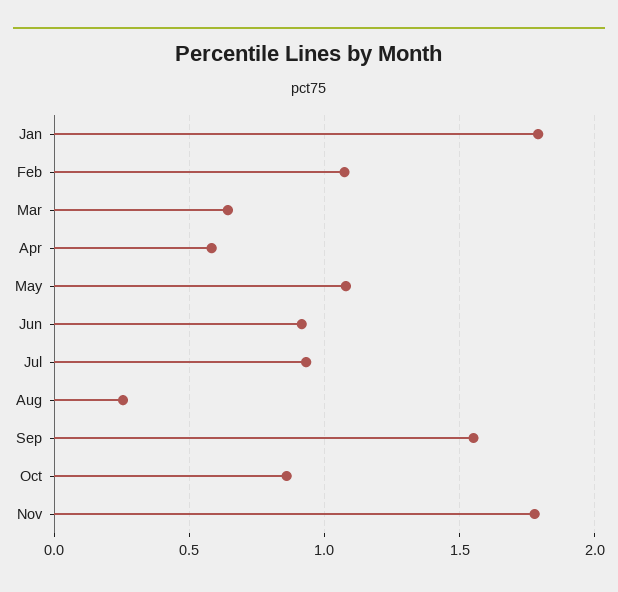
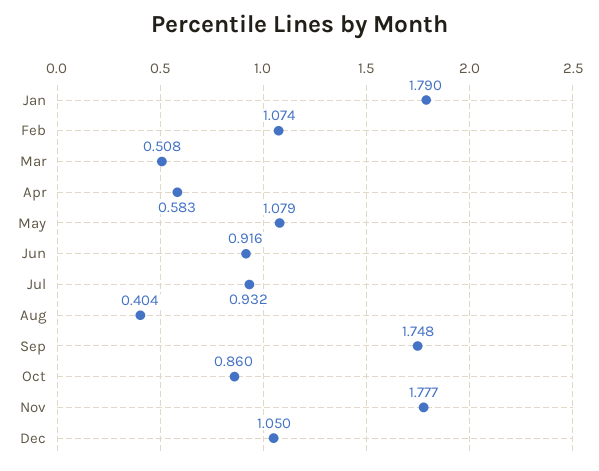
Mar: 0.65 -> 0.508
Aug: 0.25 -> 0.404
Sep: 1.55 -> 1.748
Dec: none -> 1.05

